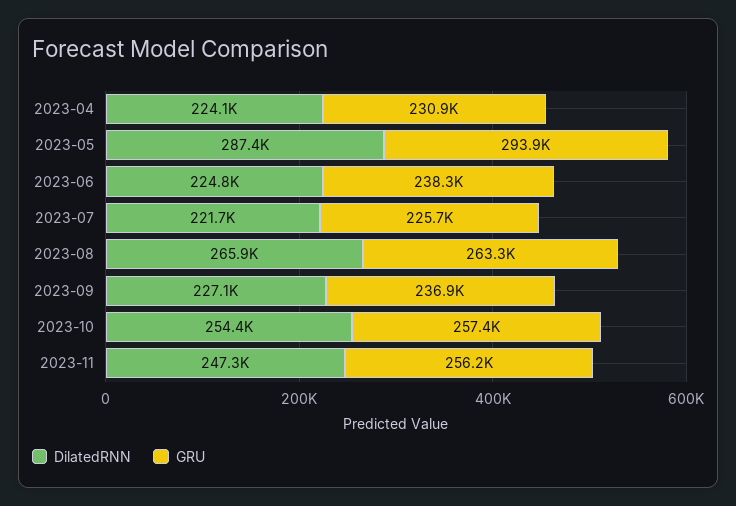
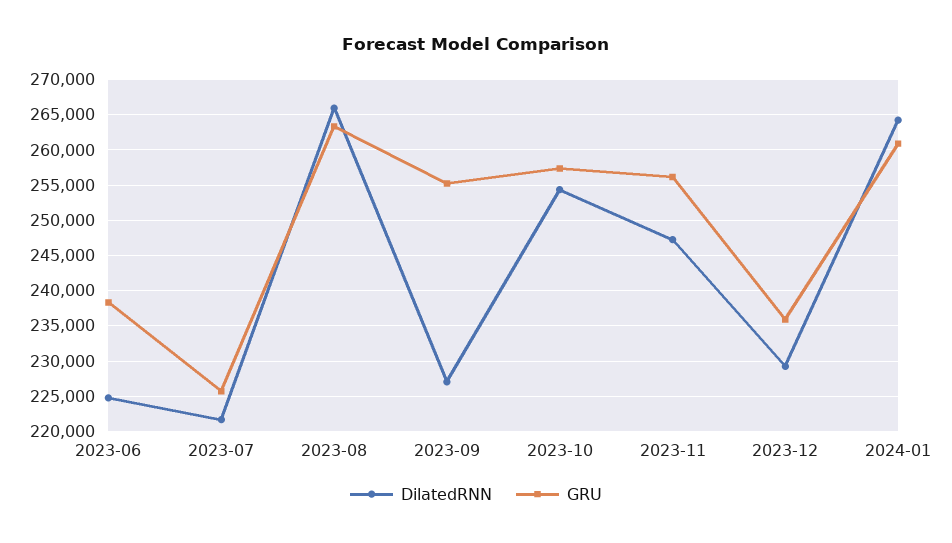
DilatedRNN, 2023-04: 224100 -> none
GRU, 2023-04: 230900 -> none
DilatedRNN, 2023-05: 287400 -> none
GRU, 2023-05: 293900 -> none
GRU, 2023-09: 236900 -> 255000
DilatedRNN, 2023-12: none -> 229000
GRU, 2023-12: none -> 236000
DilatedRNN, 2024-01: none -> 264000
GRU, 2024-01: none -> 261000

